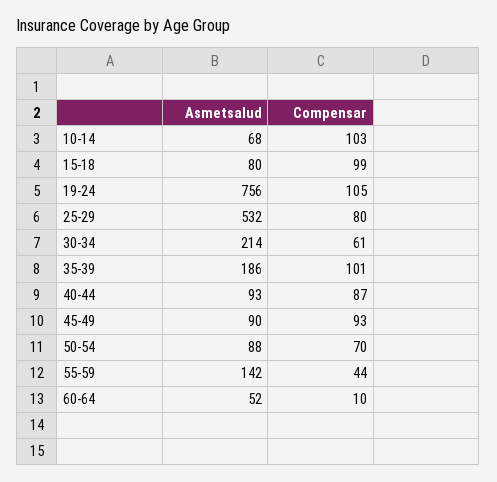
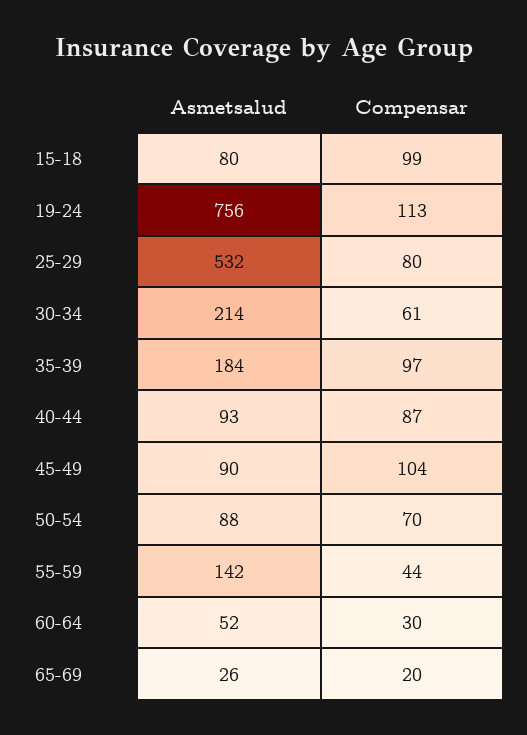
Asmetsalud, 10-14: 68 -> none
Compensar, 10-14: 103 -> none
Compensar, 19-24: 105 -> 113
Asmetsalud, 35-39: 186 -> 184
Compensar, 35-39: 101 -> 97
Compensar, 45-49: 93 -> 104
Compensar, 60-64: 10 -> 30
Asmetsalud, 65-69: none -> 26
Compensar, 65-69: none -> 20

